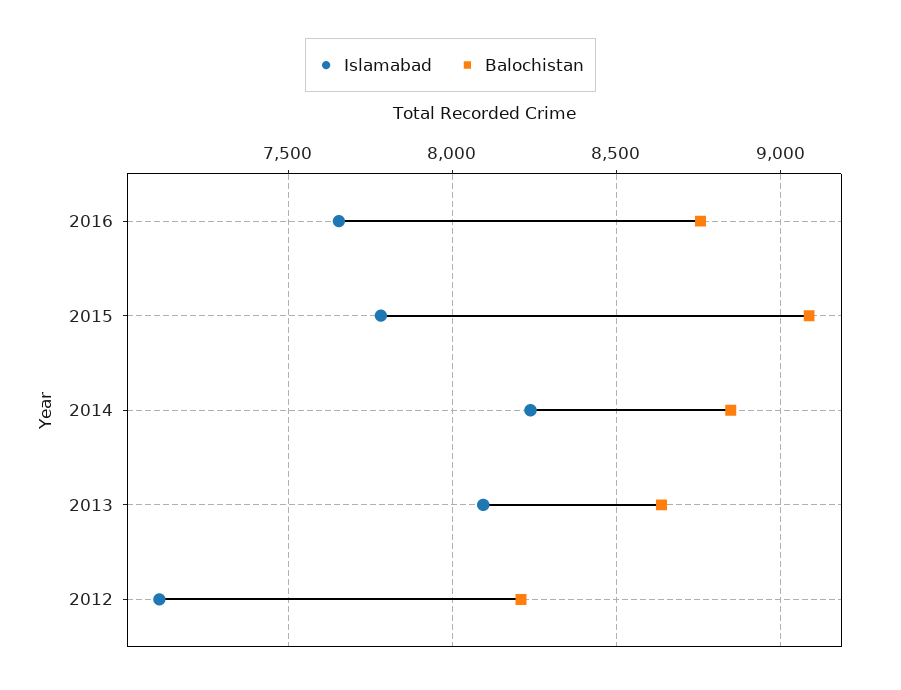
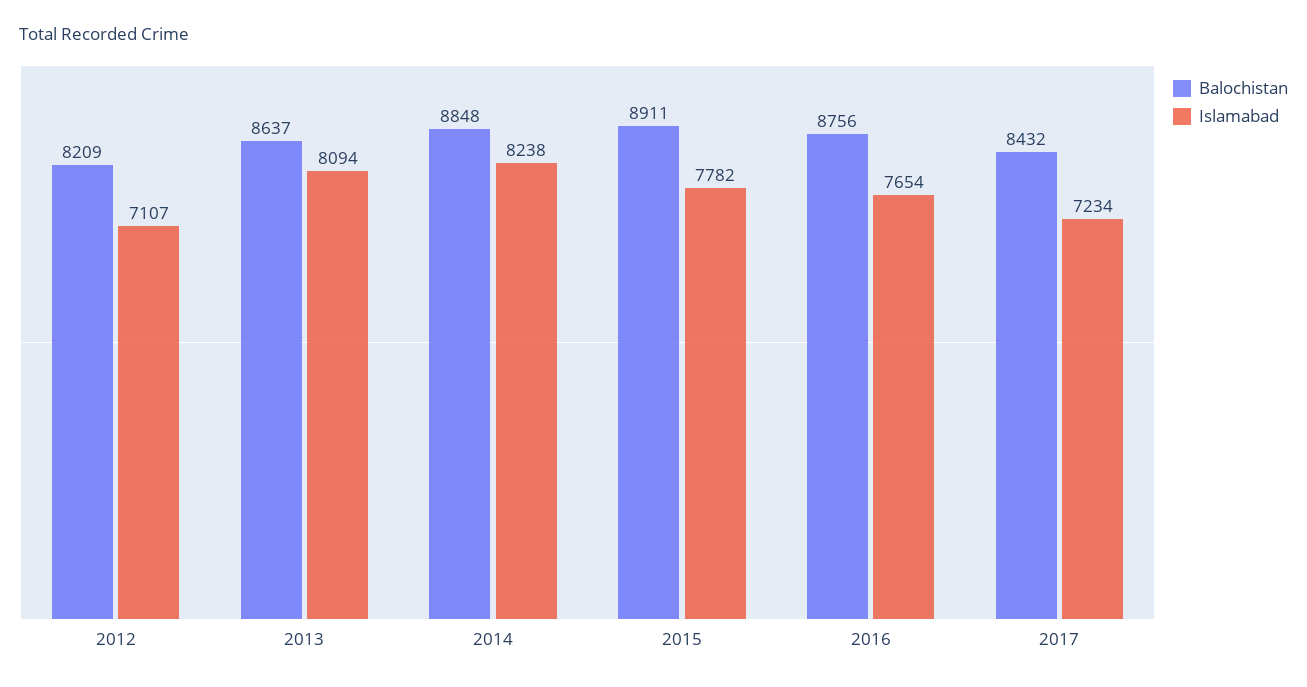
Balochistan, 2015: 9100 -> 8911
Balochistan, 2017: none -> 8432
Islamabad, 2017: none -> 7234

